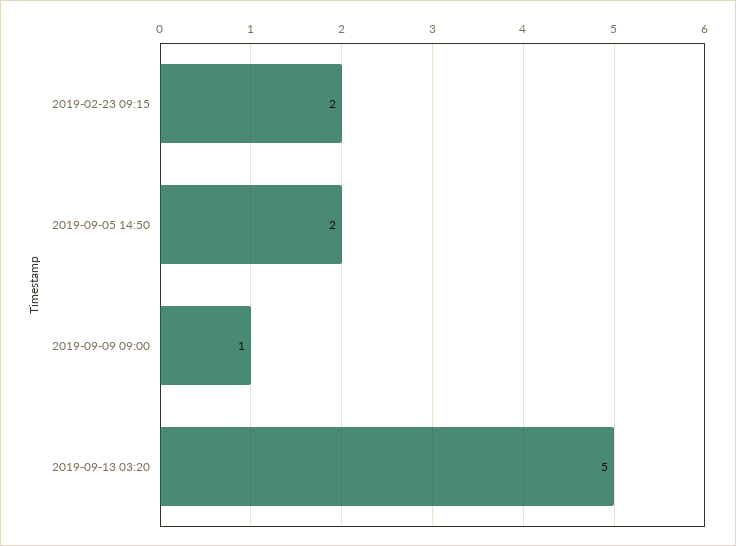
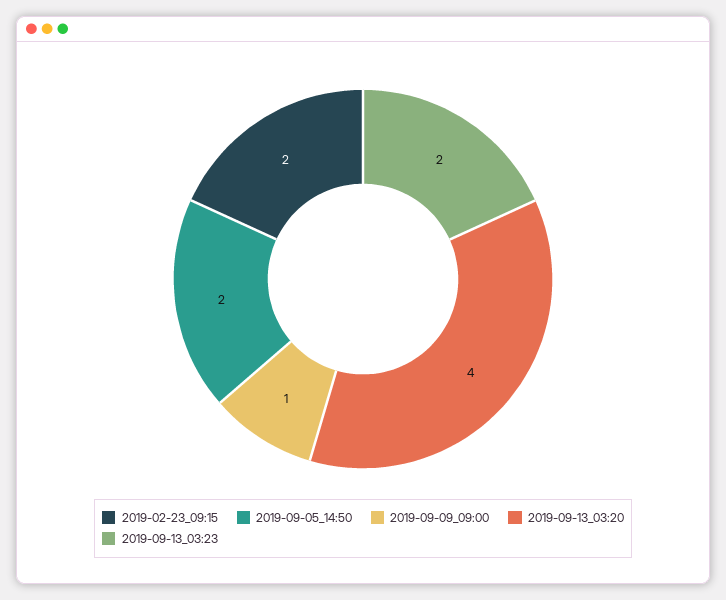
2019-09-13 03:20: 5 -> 4
2019-09-13_03:23: none -> 2

